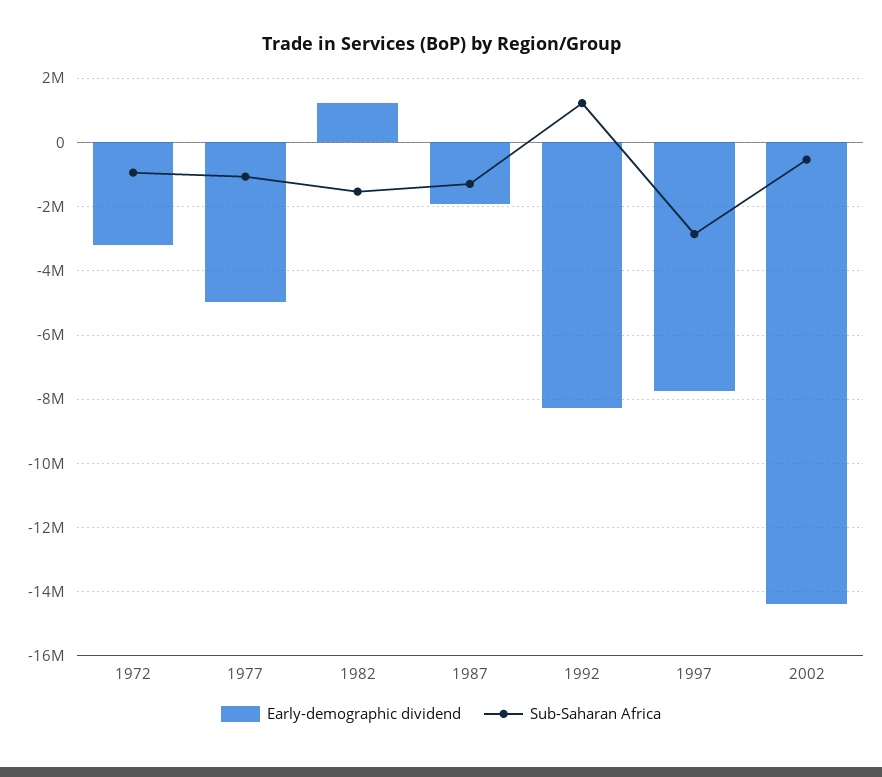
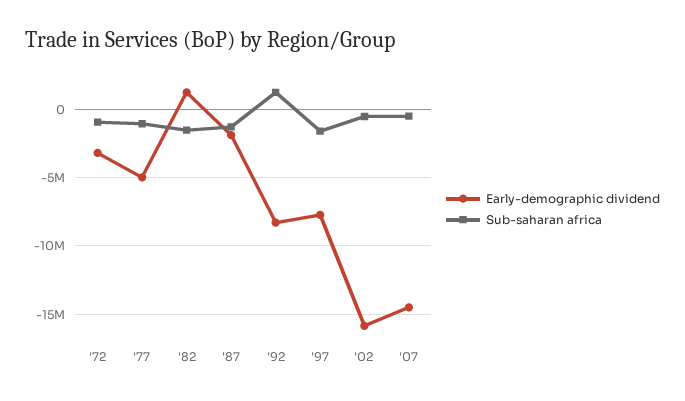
Sub-Saharan Africa, 1997: -2800000 -> -1500000
Early-demographic dividend, 2002: -14400000 -> -16000000
Early-demographic dividend, '07: none -> -14500000
Sub-Saharan Africa, '07: none -> -500000

